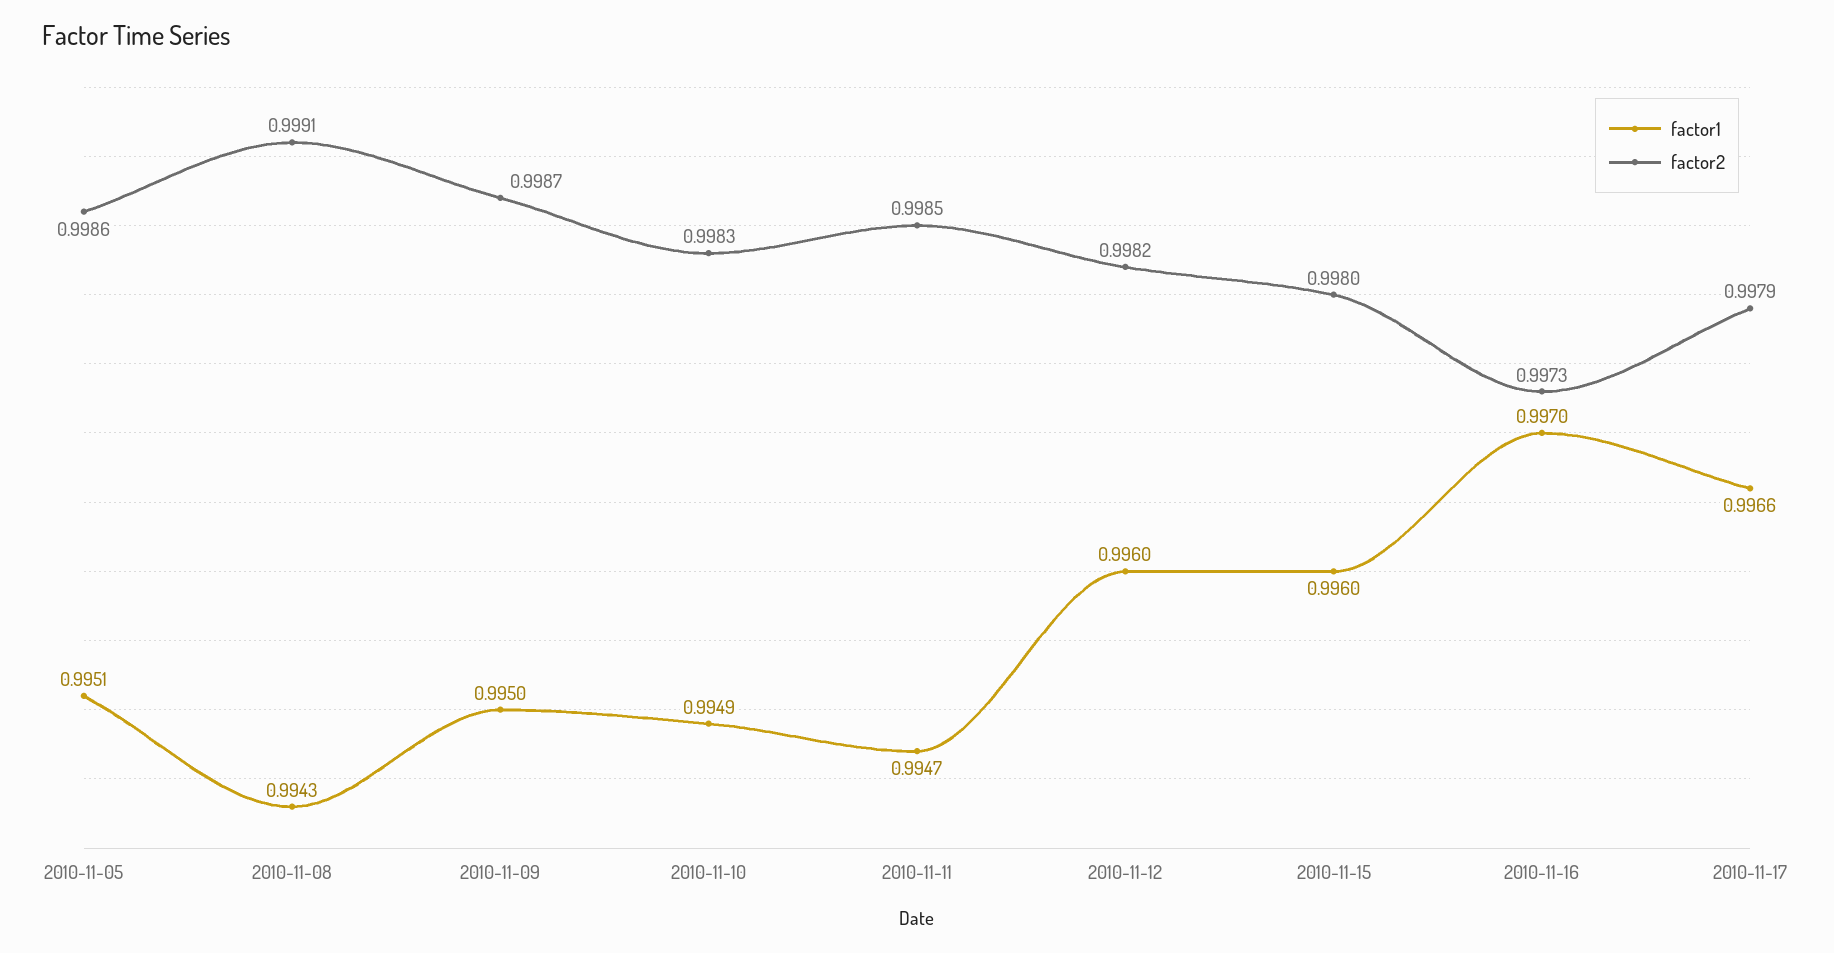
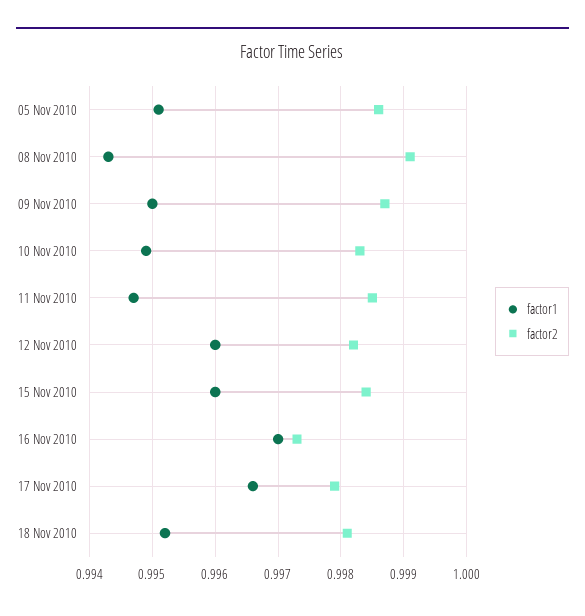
factor2, 2010-11-15: 0.998 -> 0.9984
factor1, 18 Nov 2010: none -> 0.9952
factor2, 18 Nov 2010: none -> 0.9981

